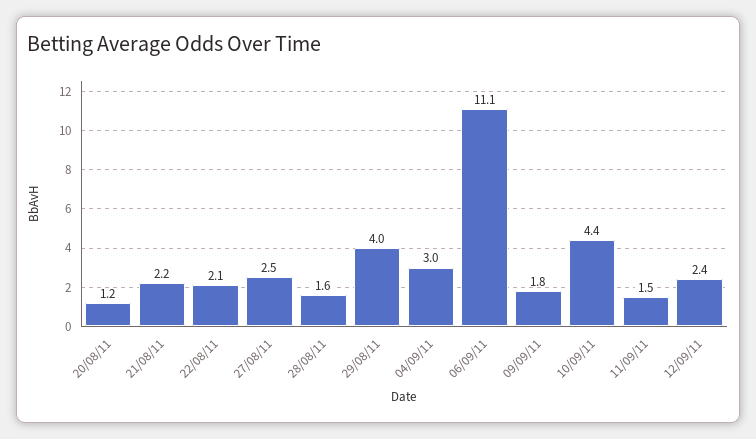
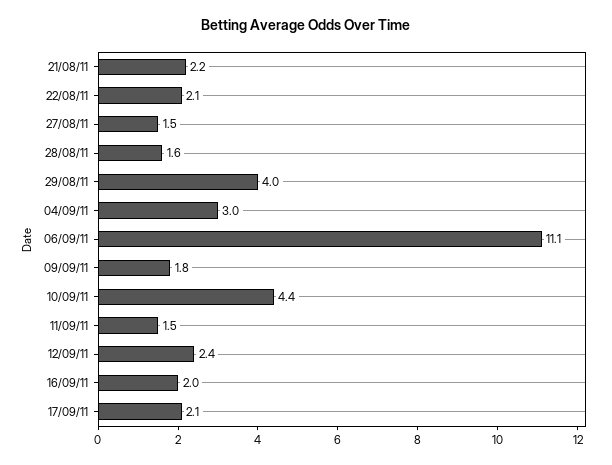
20/08/11: 1.2 -> none
27/08/11: 2.5 -> 1.5
16/09/11: none -> 2
17/09/11: none -> 2.1

